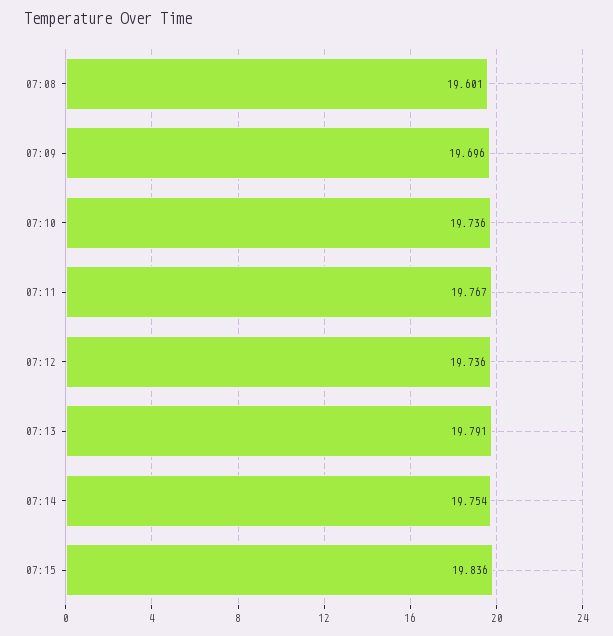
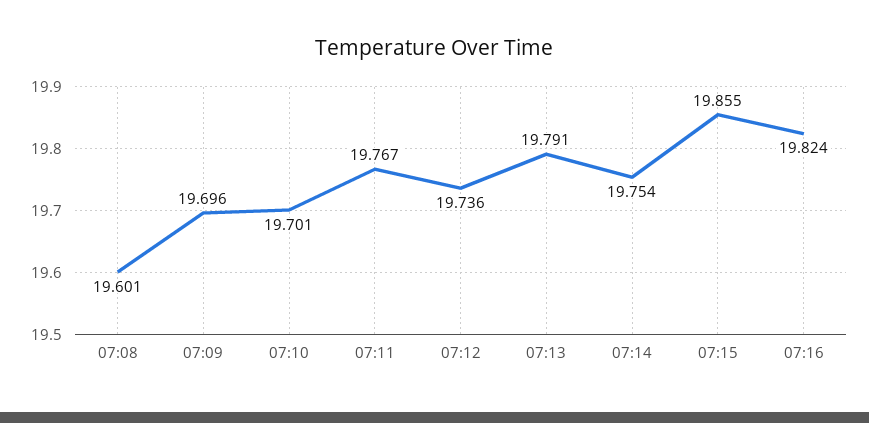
07:10: 19.736 -> 19.701
07:15: 19.836 -> 19.855
07:16: none -> 19.824

